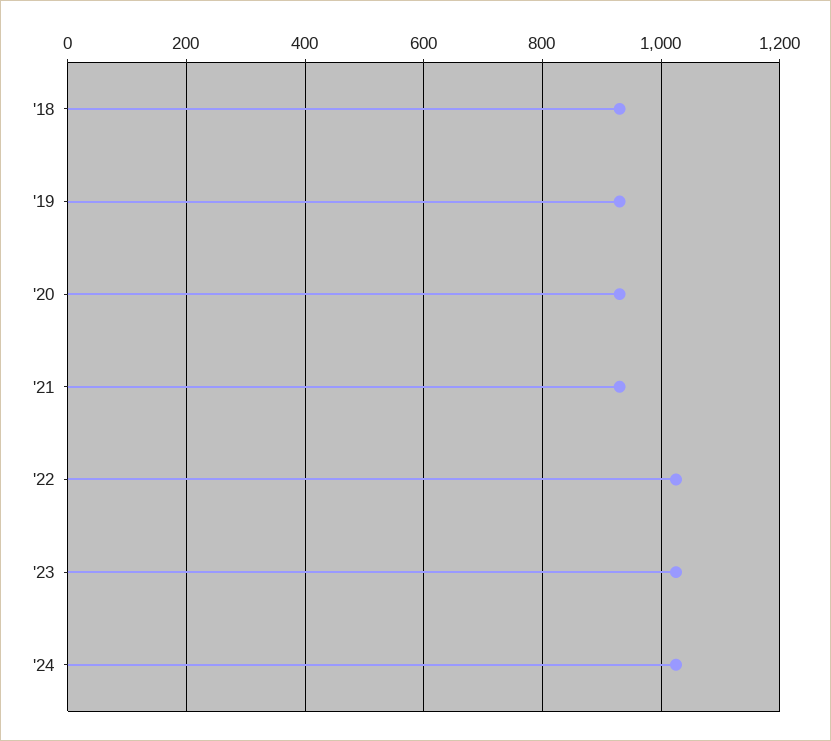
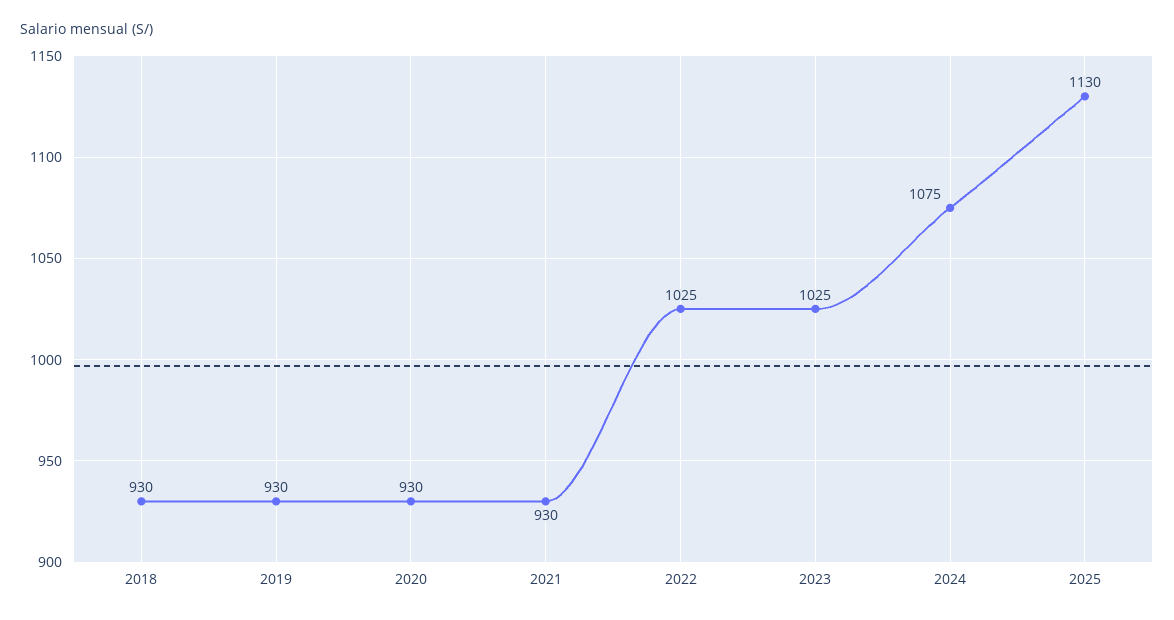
'24: 1020 -> 1075
2025: none -> 1130

